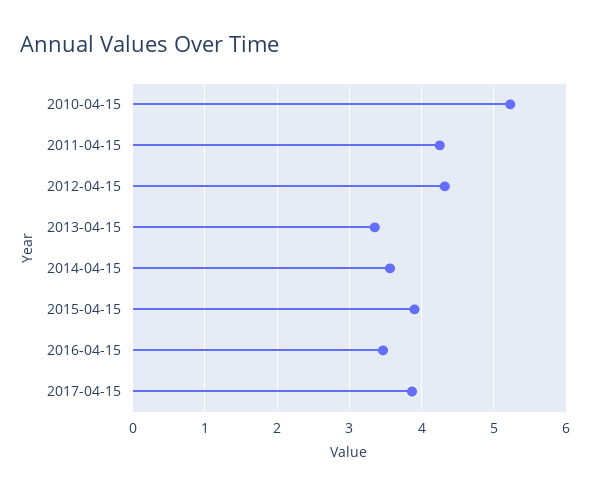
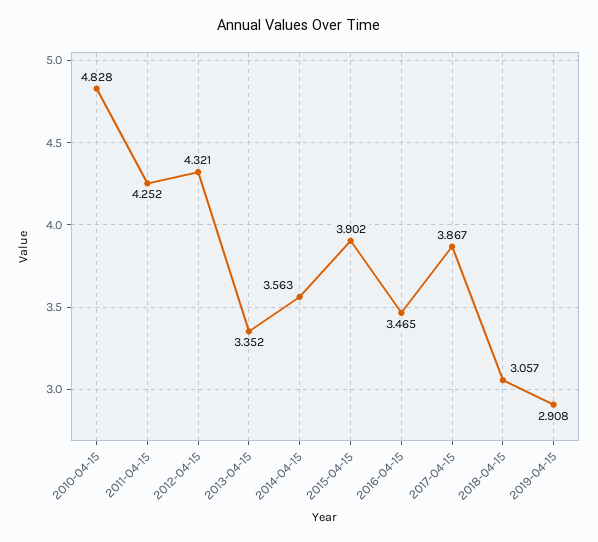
2010-04-15: 5.2 -> 4.828
2018-04-15: none -> 3.057
2019-04-15: none -> 2.908

